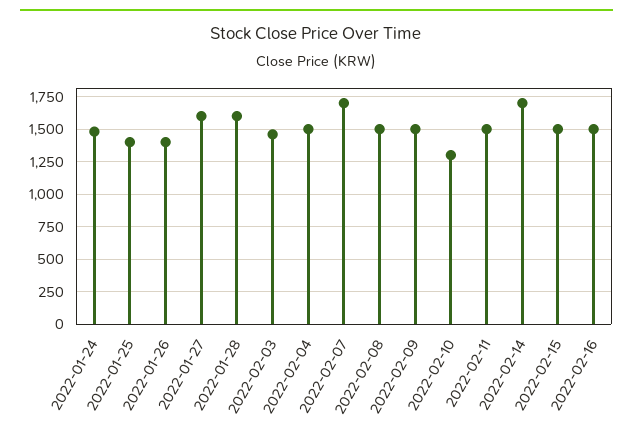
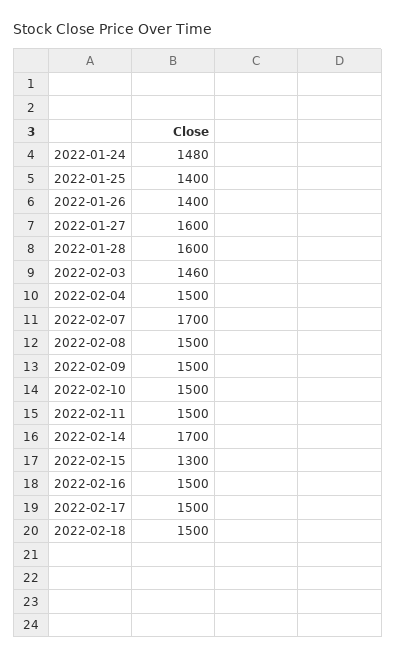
2022-02-10: 1300 -> 1500
2022-02-15: 1500 -> 1300
2022-02-17: none -> 1500
2022-02-18: none -> 1500

